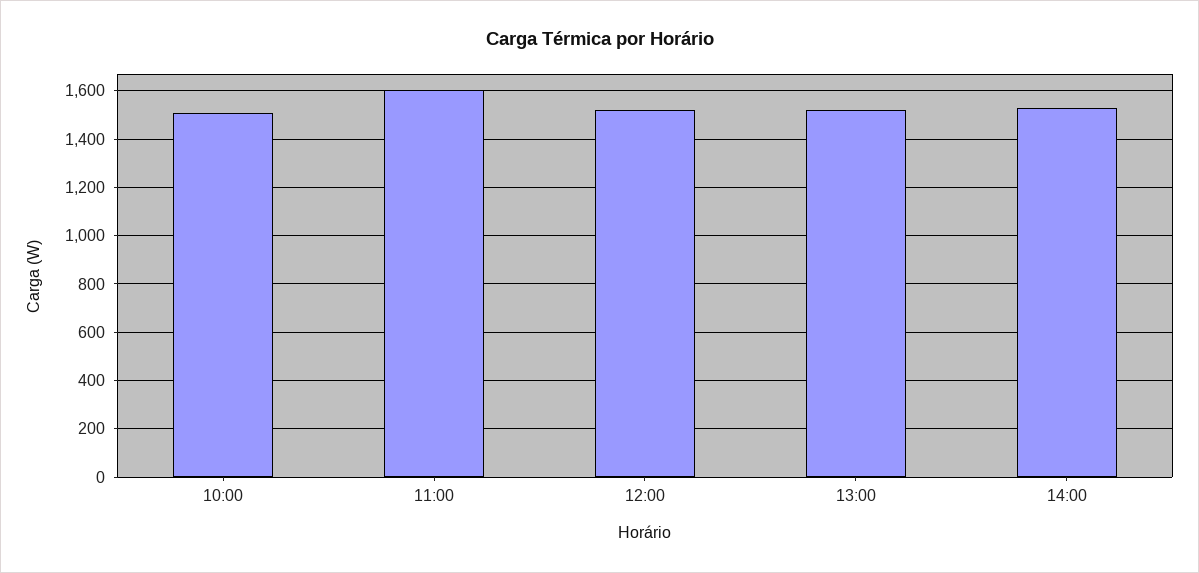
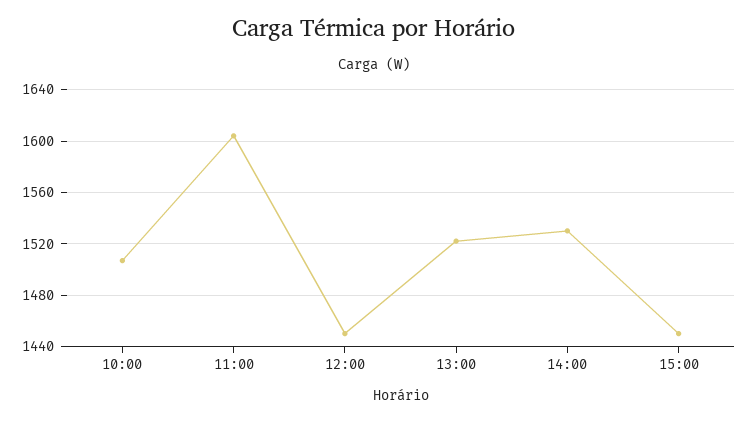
12:00: 1525 -> 1450
15:00: none -> 1450

